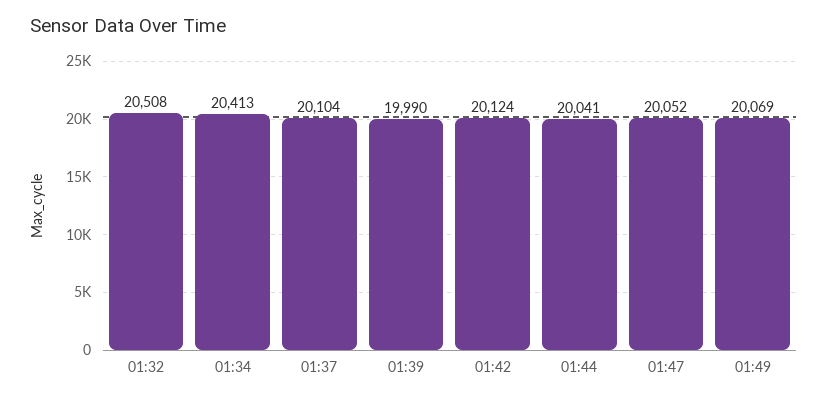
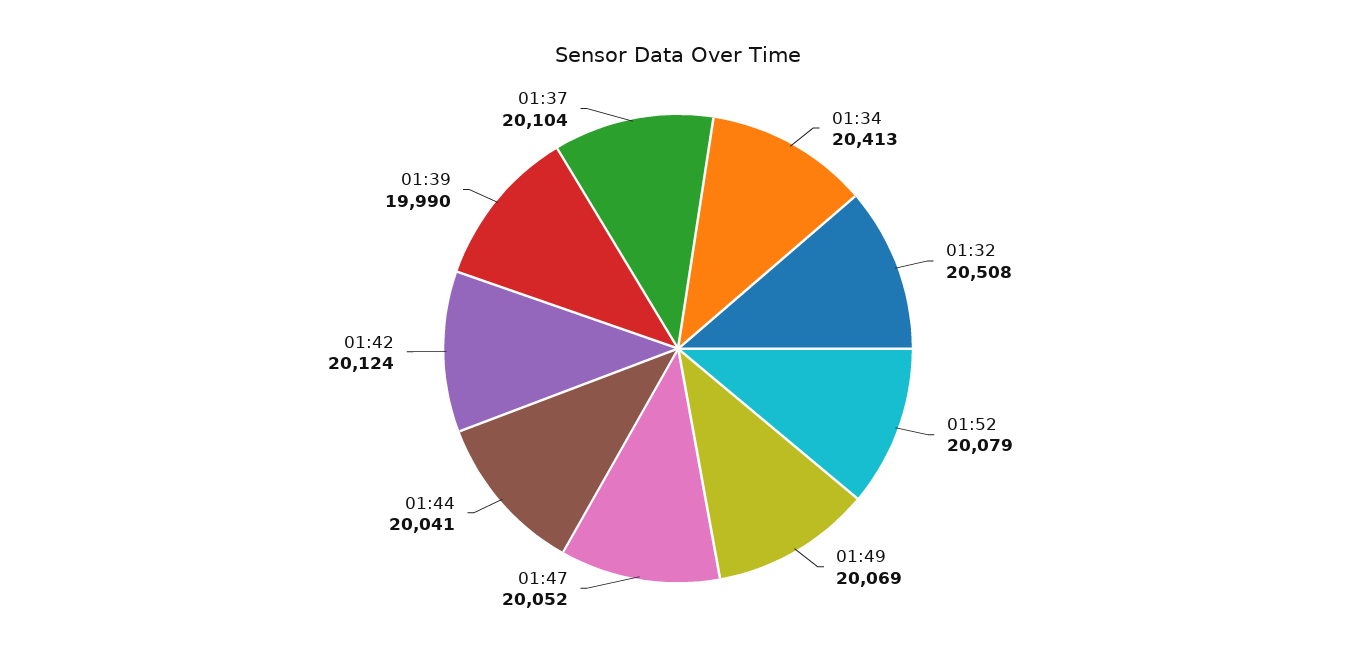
01:52: none -> 20079

